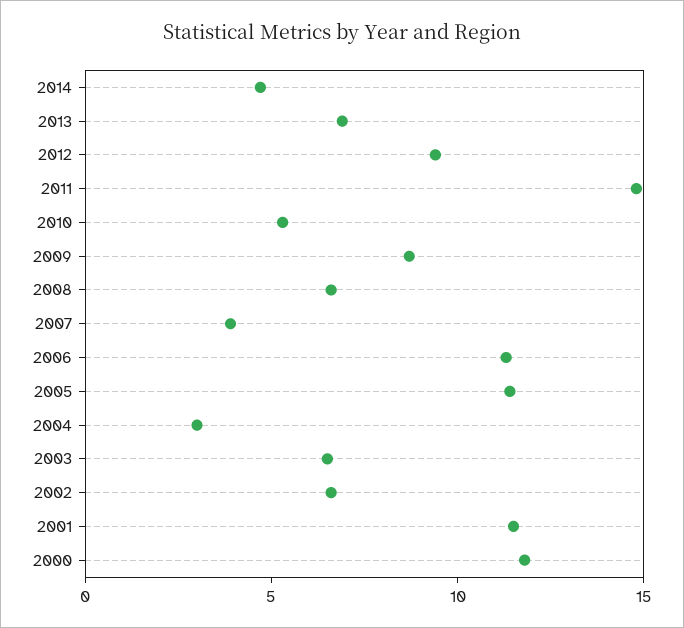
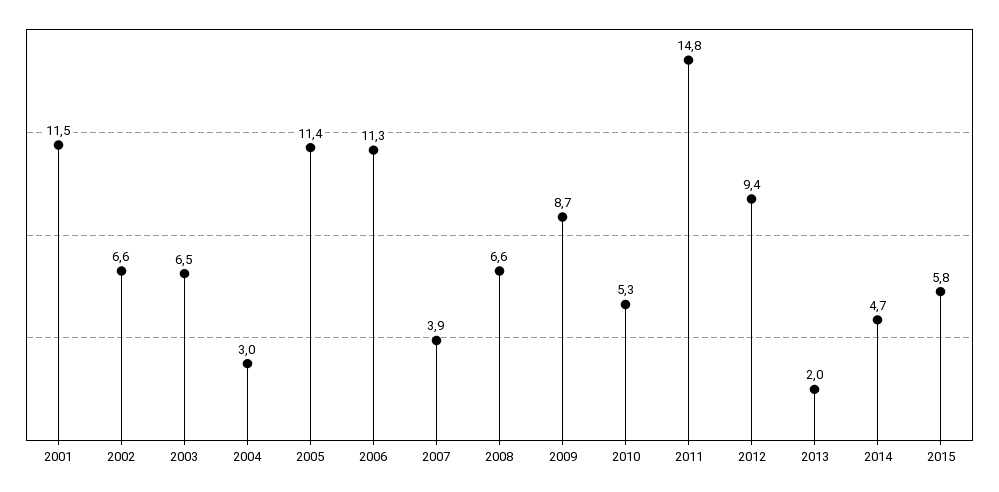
2013: 7 -> 2
2000: 12 -> none
2015: none -> 5.8

